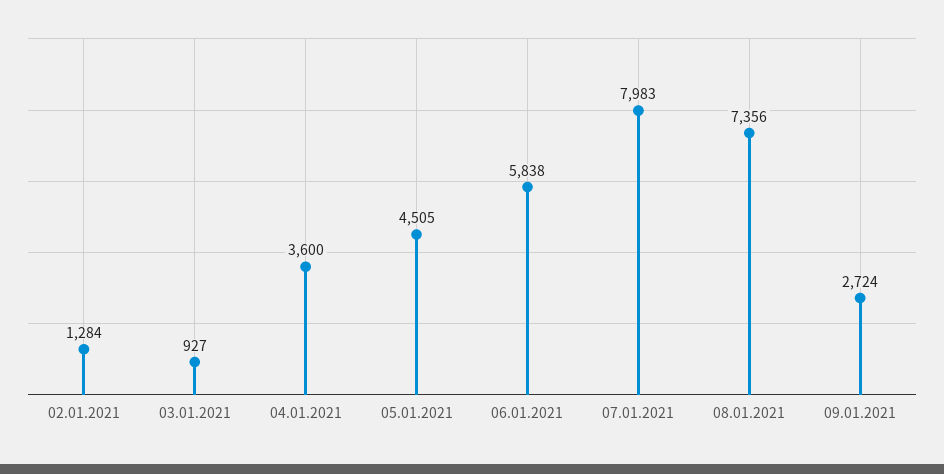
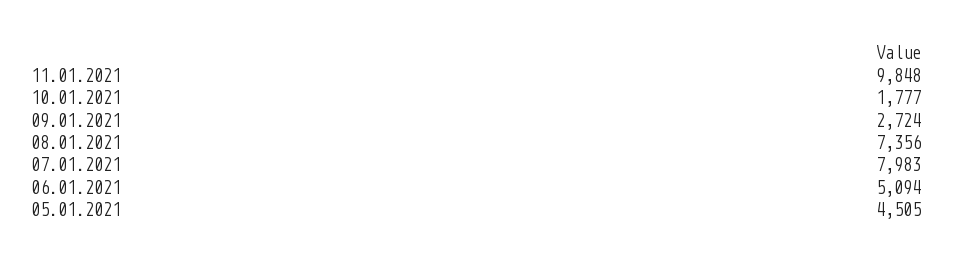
02.01.2021: 1284 -> none
03.01.2021: 927 -> none
04.01.2021: 3600 -> none
06.01.2021: 5838 -> 5094
11.01.2021: none -> 9848
10.01.2021: none -> 1777

